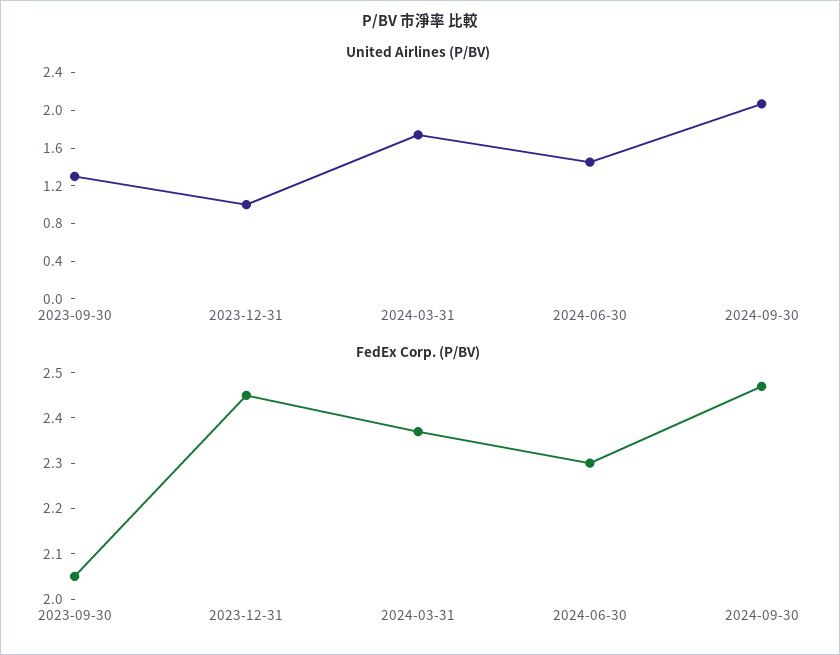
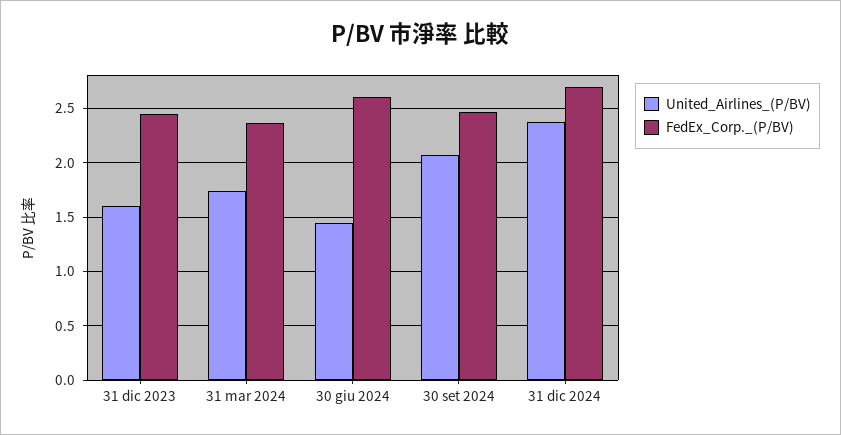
United Airlines (P/BV), 2023-09-30: 1.3 -> none
United Airlines (P/BV), 2023-12-31: 1 -> 1.6
FedEx Corp. (P/BV), 2023-09-30: 2.05 -> none
FedEx Corp. (P/BV), 2024-06-30: 2.3 -> 2.6
United Airlines (P/BV), 31 dic 2024: none -> 2.4
FedEx Corp. (P/BV), 31 dic 2024: none -> 2.7

